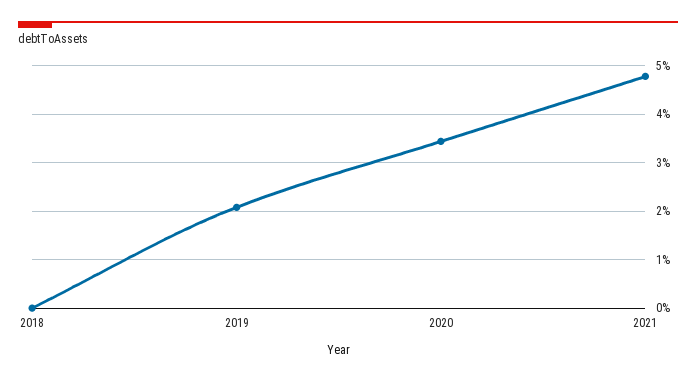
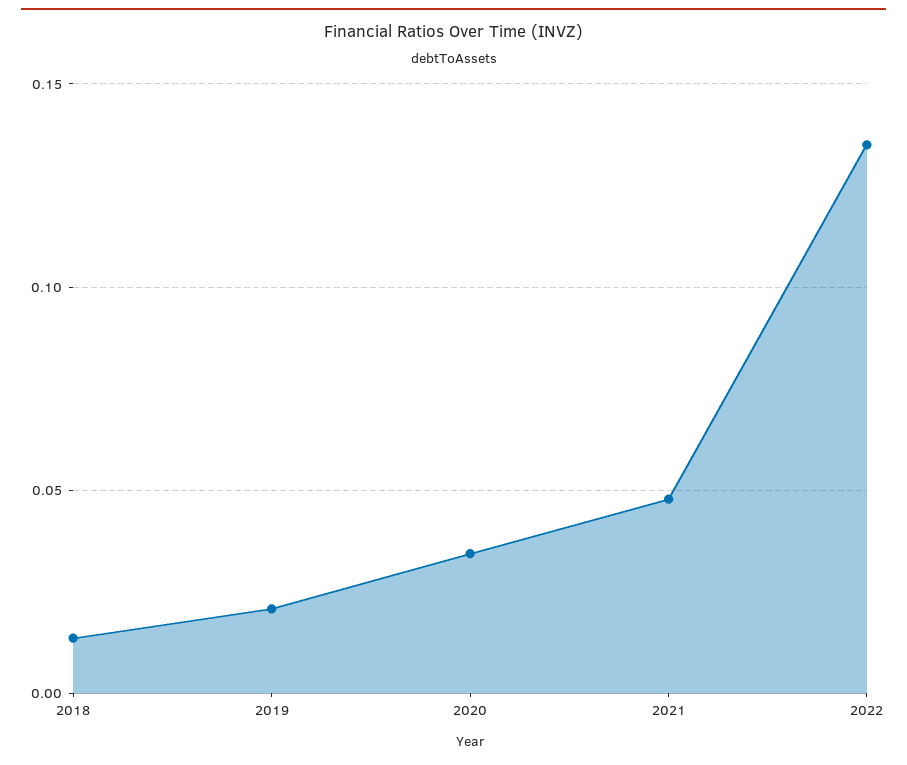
2018: 0 -> 0.015
2022: none -> 0.135

